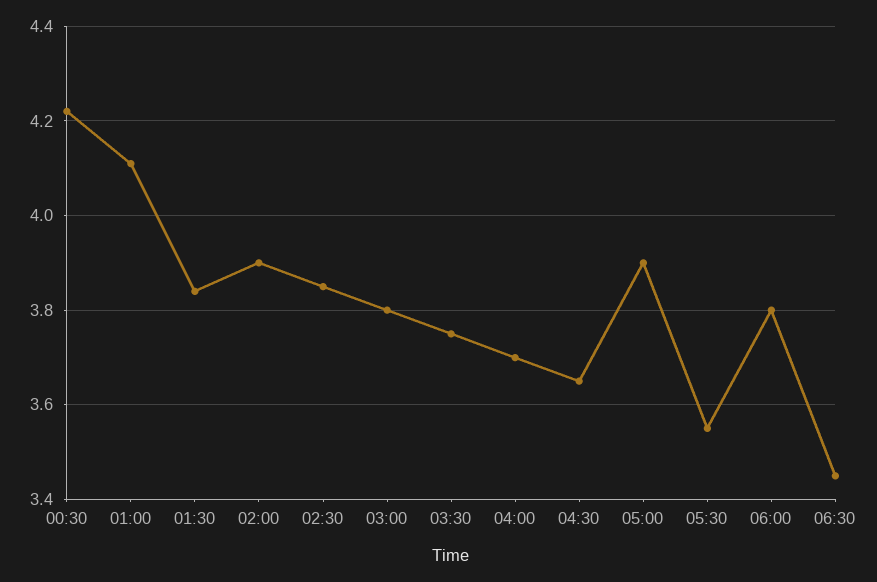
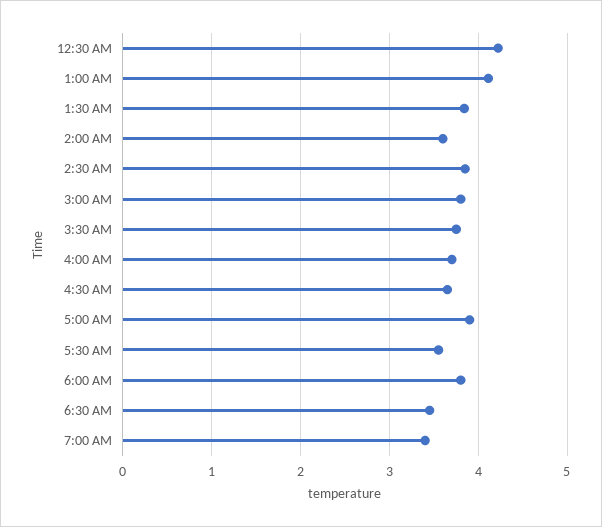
02:00: 3.9 -> 3.6
7:00 AM: none -> 3.4

